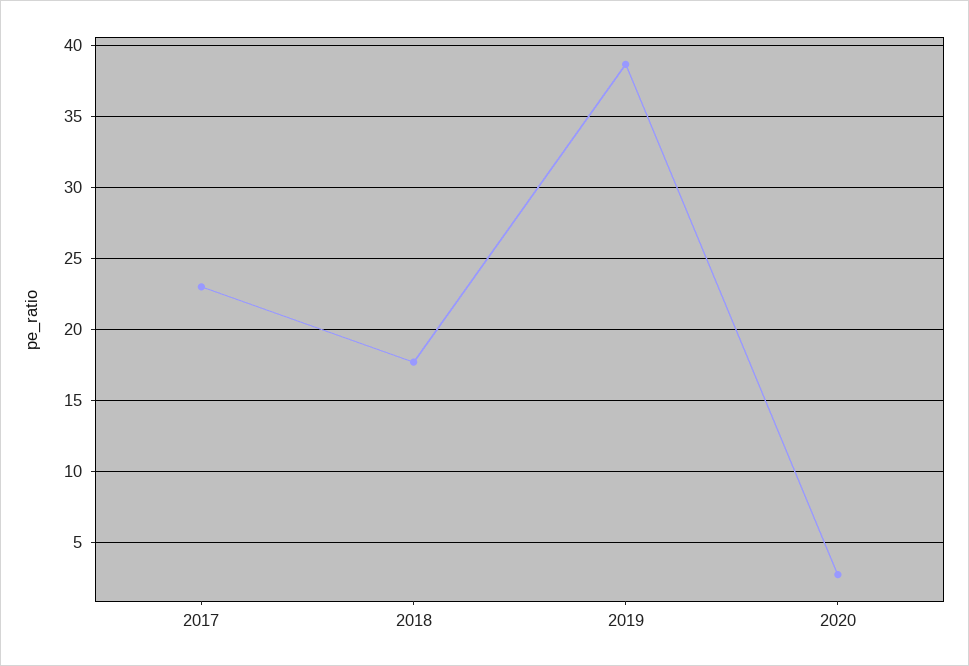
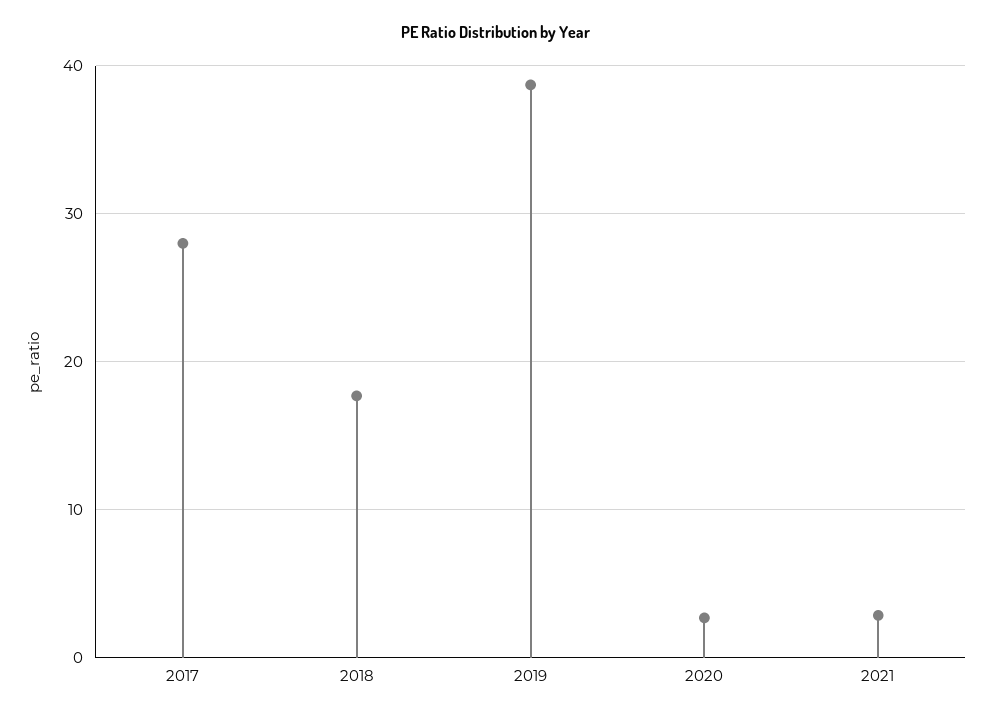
2017: 23 -> 28
2021: none -> 3

